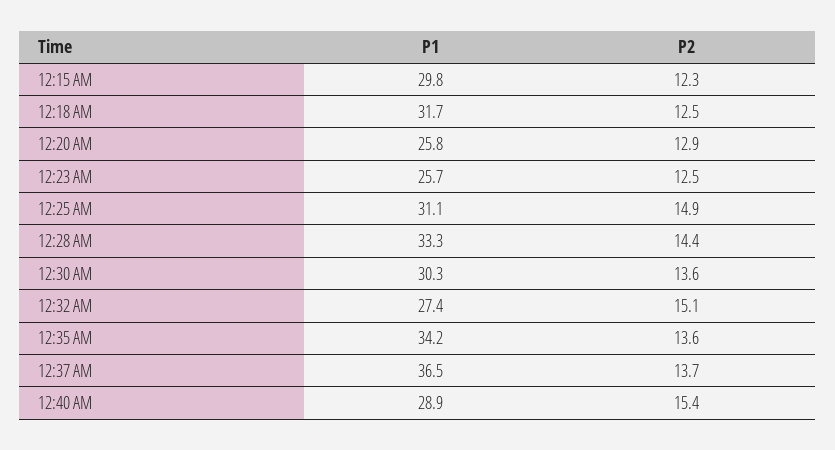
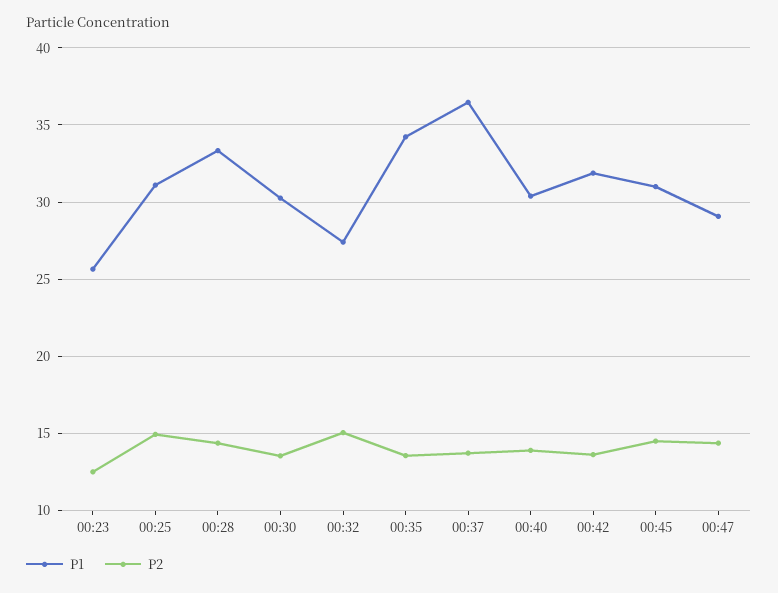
P1, 12:15 AM: 29.8 -> none
P2, 12:15 AM: 12.3 -> none
P1, 12:18 AM: 31.7 -> none
P2, 12:18 AM: 12.5 -> none
P1, 12:20 AM: 25.8 -> none
P2, 12:20 AM: 12.9 -> none
P1, 12:40 AM: 28.9 -> 30.5
P2, 12:40 AM: 15.4 -> 14
P1, 00:42: none -> 32
P2, 00:42: none -> 13.5
P1, 00:45: none -> 31
P2, 00:45: none -> 14.5
P1, 00:47: none -> 29
P2, 00:47: none -> 14.5

